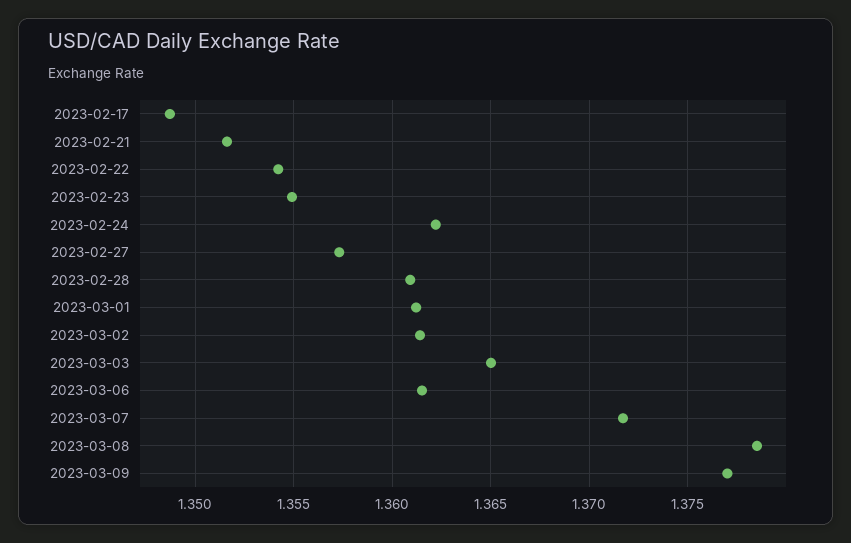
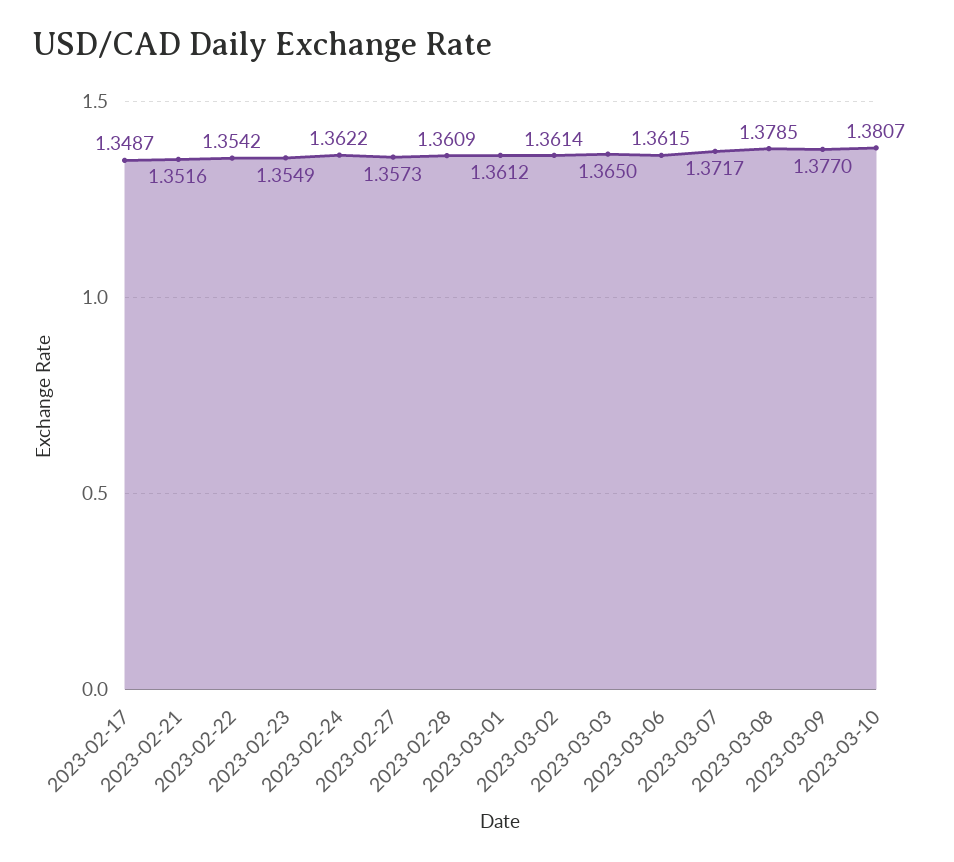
2023-03-10: none -> 1.3807

